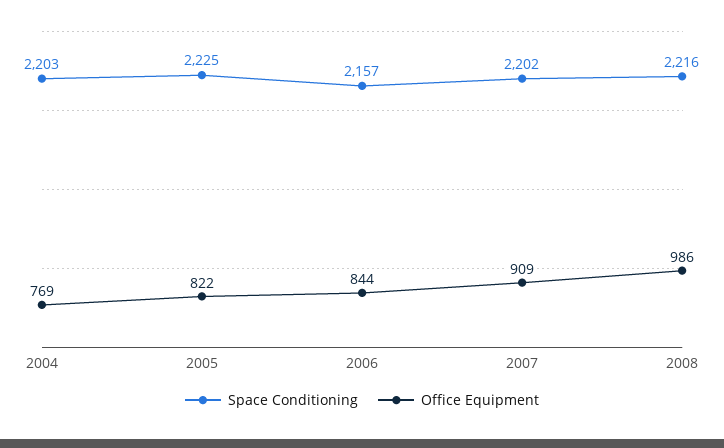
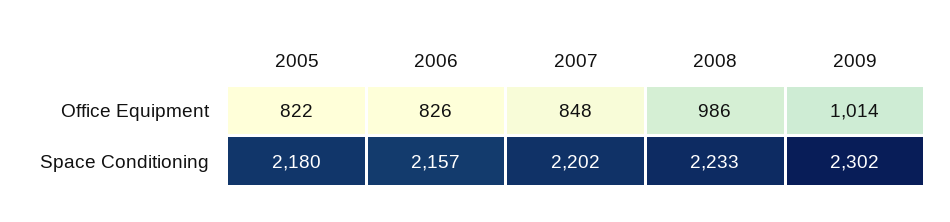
Space Conditioning, 2004: 2203 -> none
Office Equipment, 2004: 769 -> none
Space Conditioning, 2005: 2225 -> 2180
Office Equipment, 2006: 844 -> 826
Office Equipment, 2007: 909 -> 848
Space Conditioning, 2008: 2216 -> 2233
Office Equipment, 2009: none -> 1014
Space Conditioning, 2009: none -> 2302

